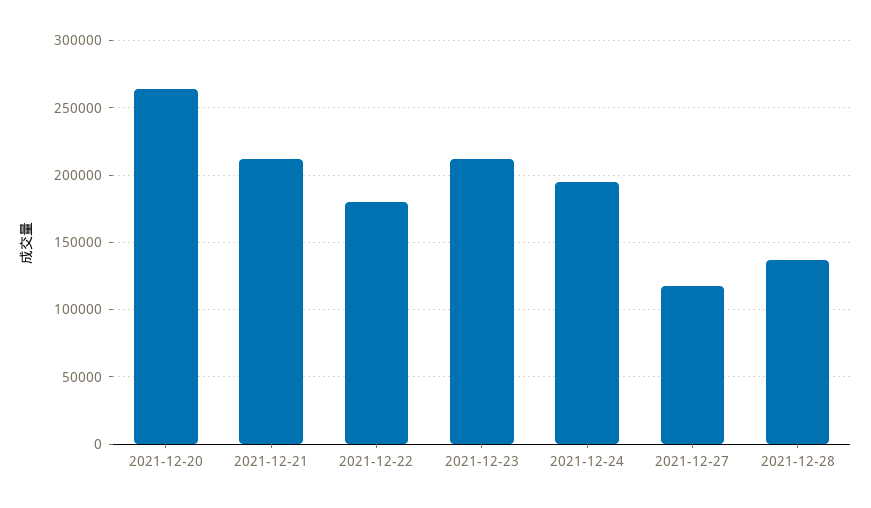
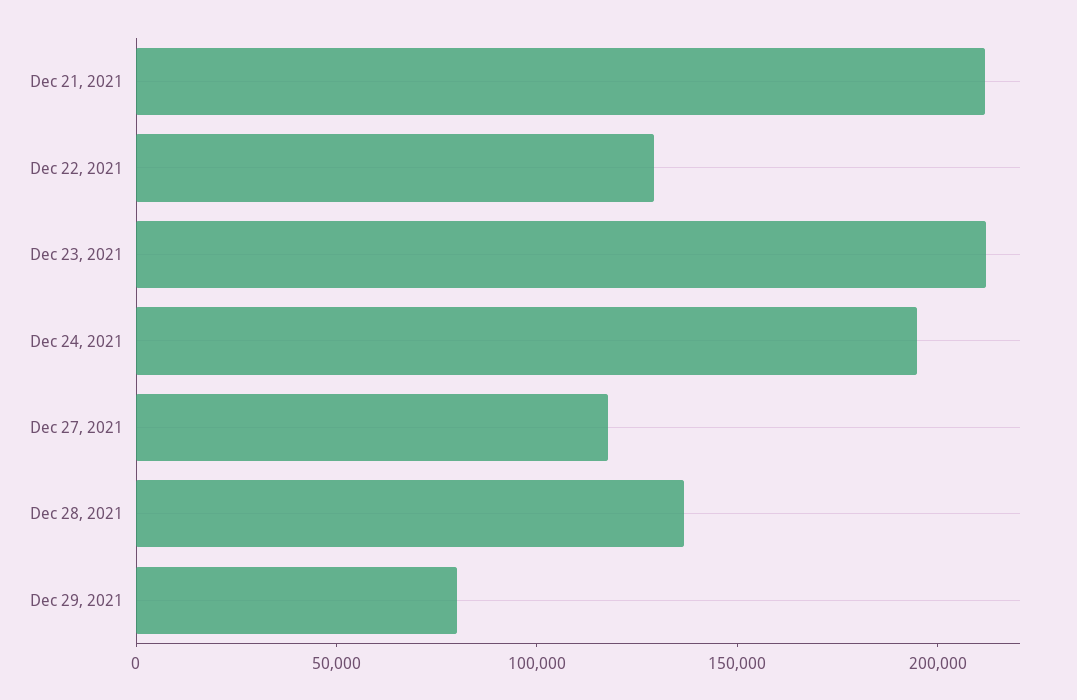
2021-12-20: 265000 -> none
2021-12-22: 180000 -> 130000
Dec 29, 2021: none -> 80000

